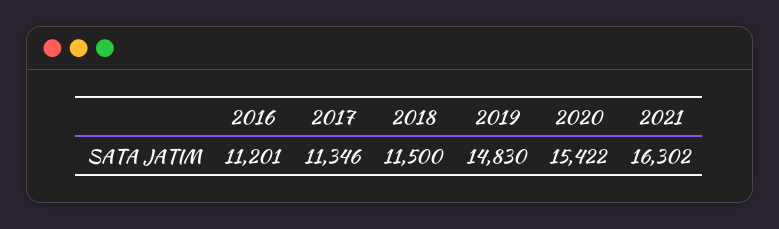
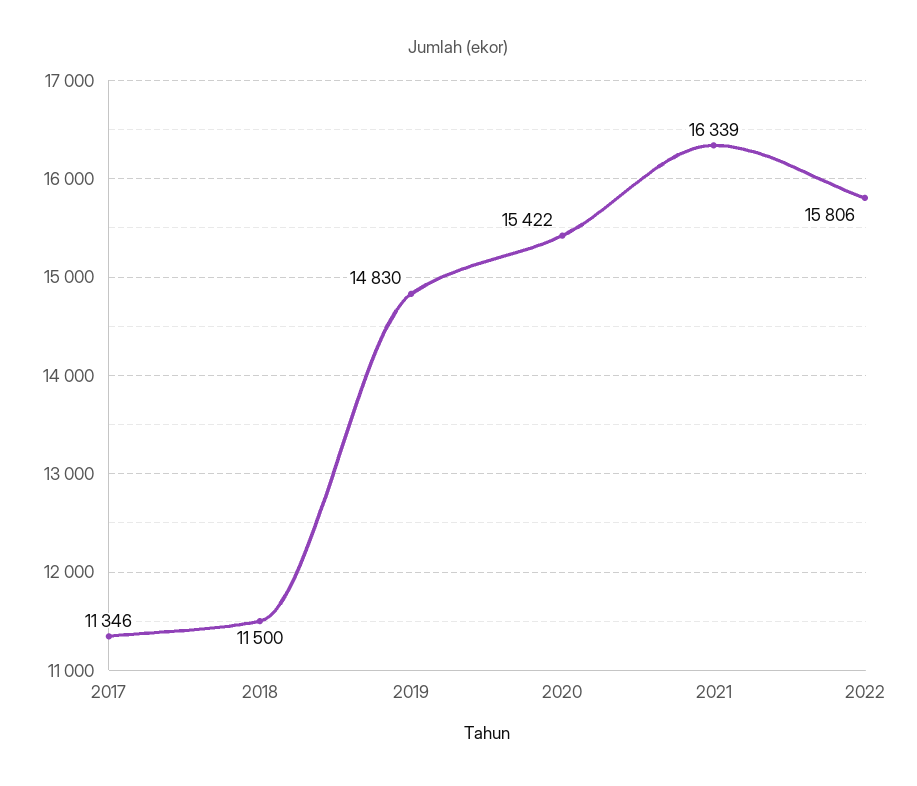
2016: 11201 -> none
2021: 16302 -> 16339
2022: none -> 15806

